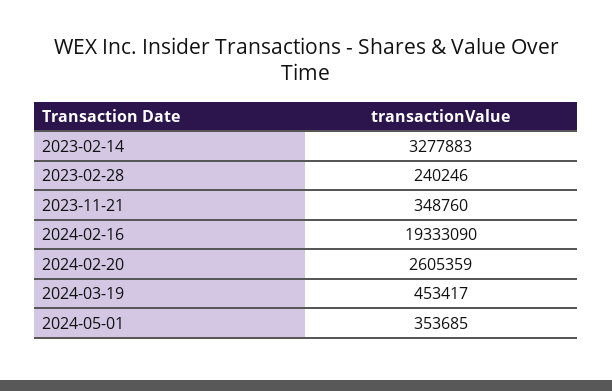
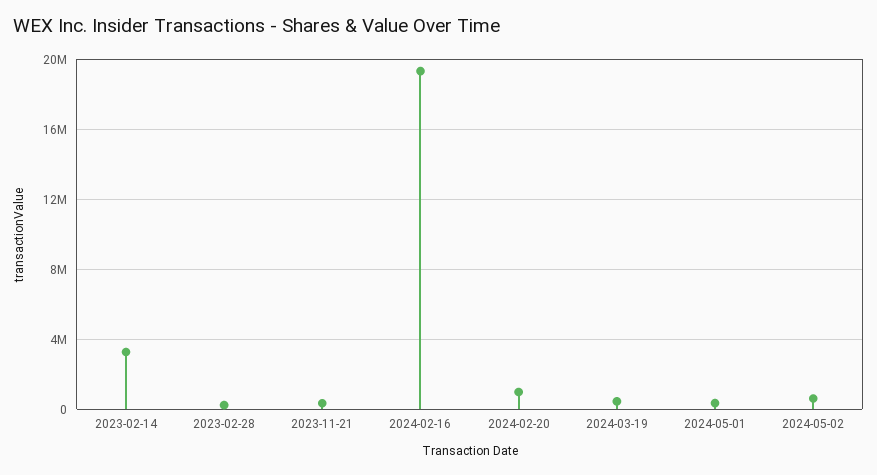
2024-02-20: 2605359 -> 1000000
2024-05-02: none -> 500000

